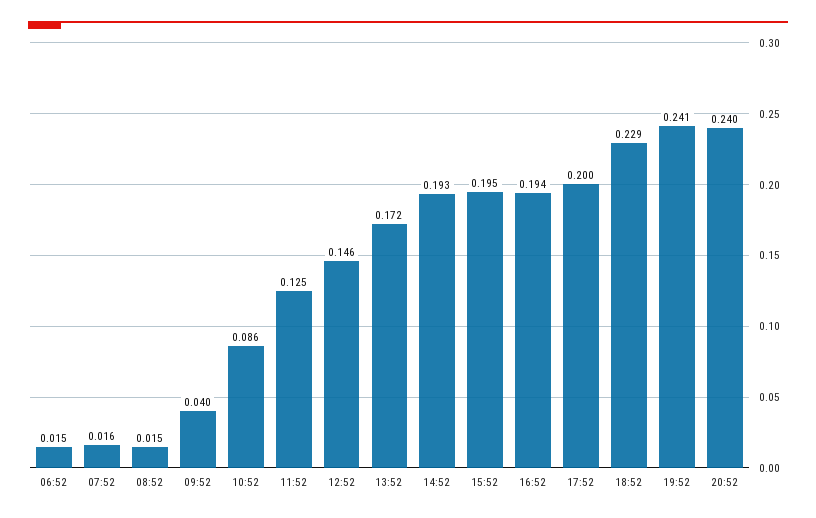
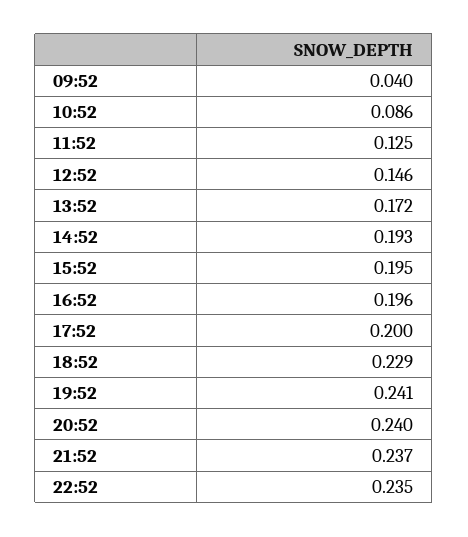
06:52: 0.015 -> none
07:52: 0.016 -> none
08:52: 0.015 -> none
16:52: 0.194 -> 0.196
21:52: none -> 0.237
22:52: none -> 0.235

